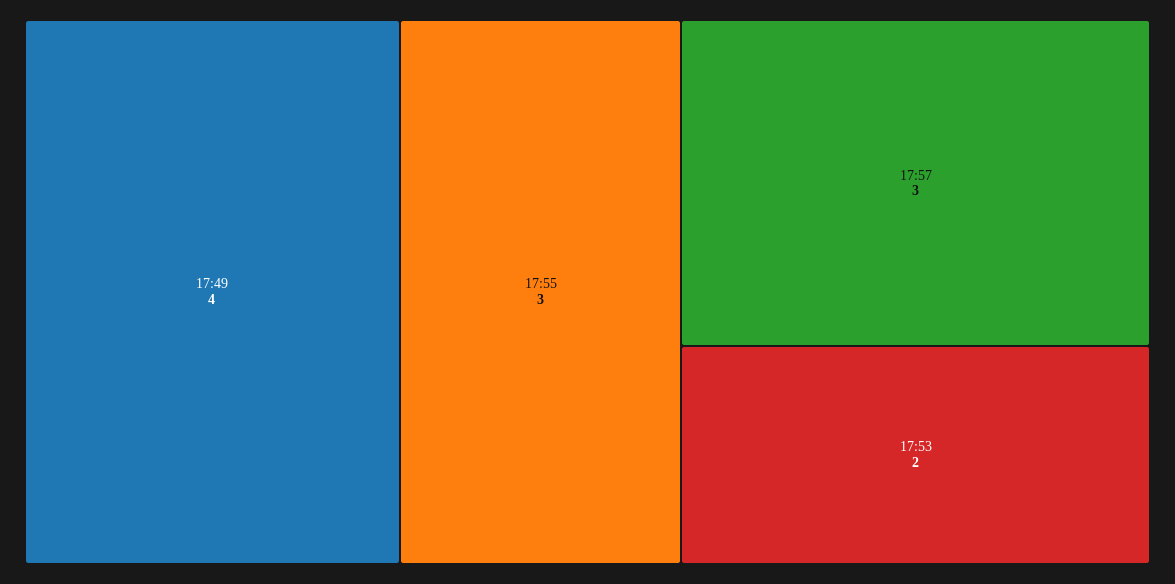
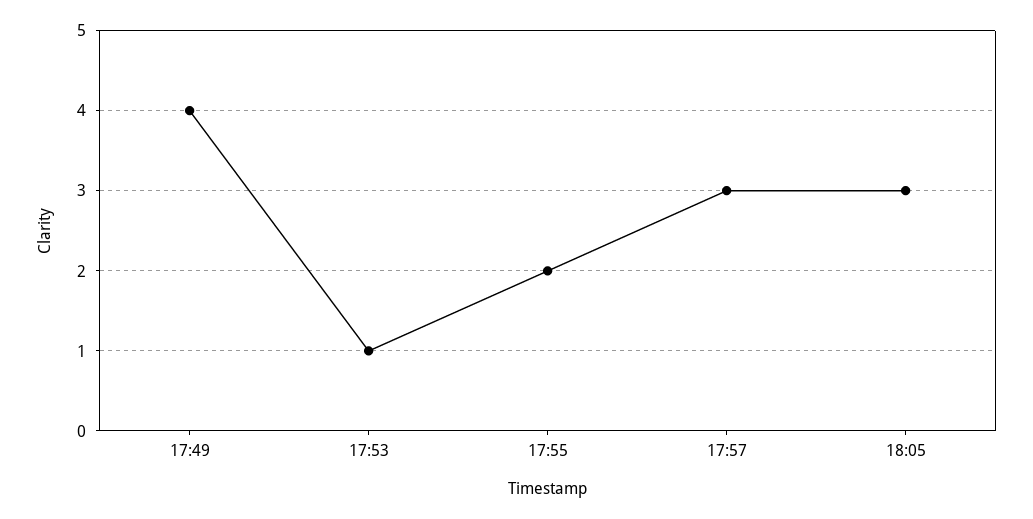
17:55: 3 -> 2
17:53: 2 -> 1
18:05: none -> 3

